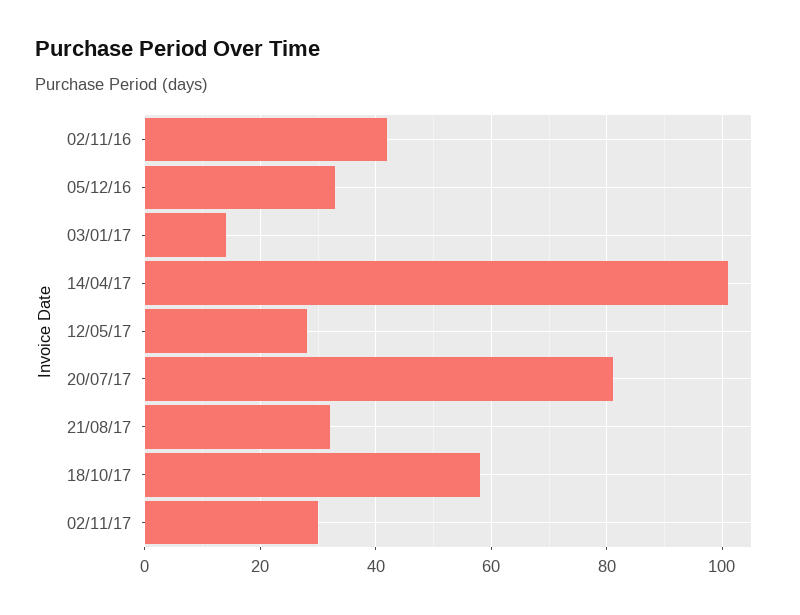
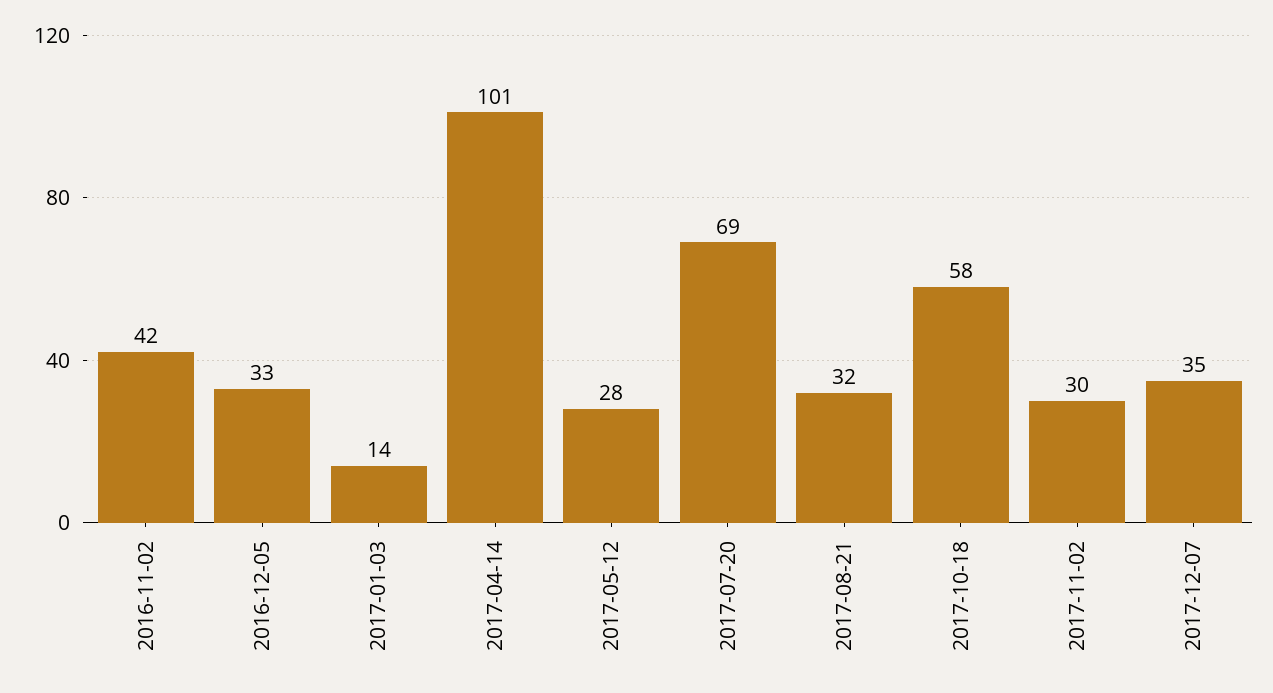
20/07/17: 80 -> 69
2017-12-07: none -> 35

